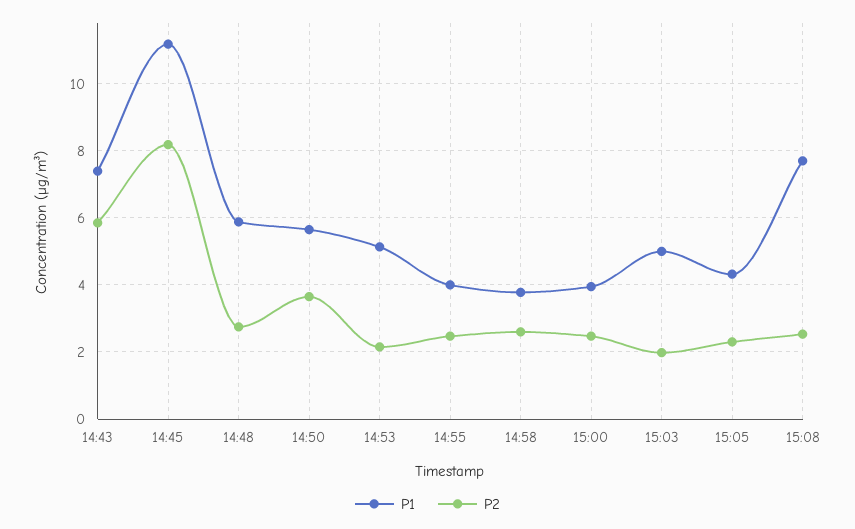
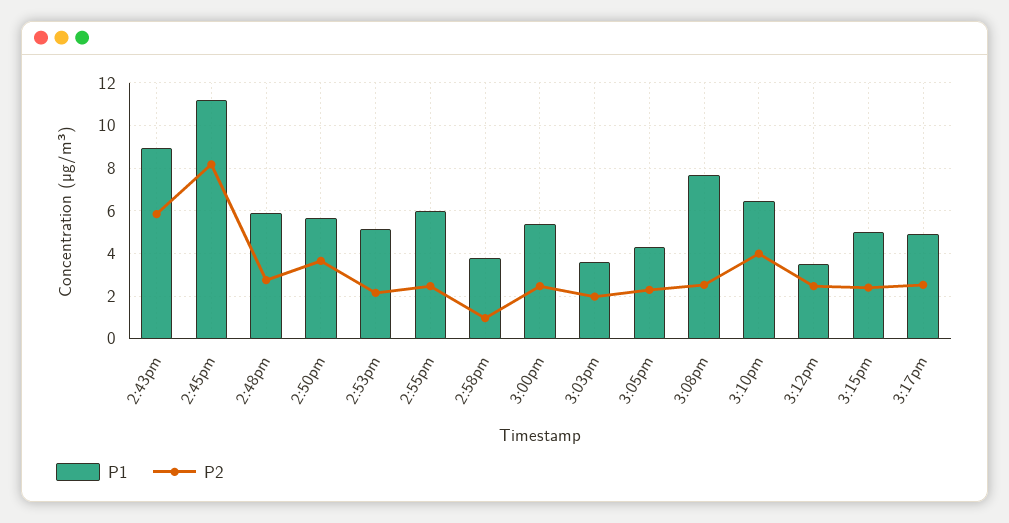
P1, 14:43: 7.4 -> 9
P1, 14:55: 4 -> 6
P2, 14:58: 2.6 -> 1
P1, 15:00: 4 -> 5.5
P1, 15:03: 5 -> 3.5
P1, 3:10pm: none -> 6.5
P2, 3:10pm: none -> 4
P1, 3:12pm: none -> 3.5
P2, 3:12pm: none -> 2.5
P1, 3:15pm: none -> 5
P2, 3:15pm: none -> 2.5
P1, 3:17pm: none -> 5
P2, 3:17pm: none -> 2.5

